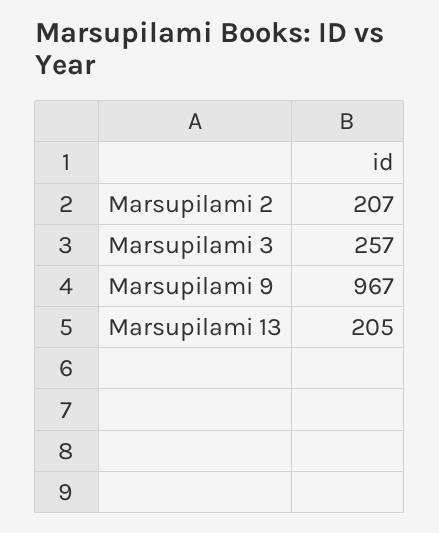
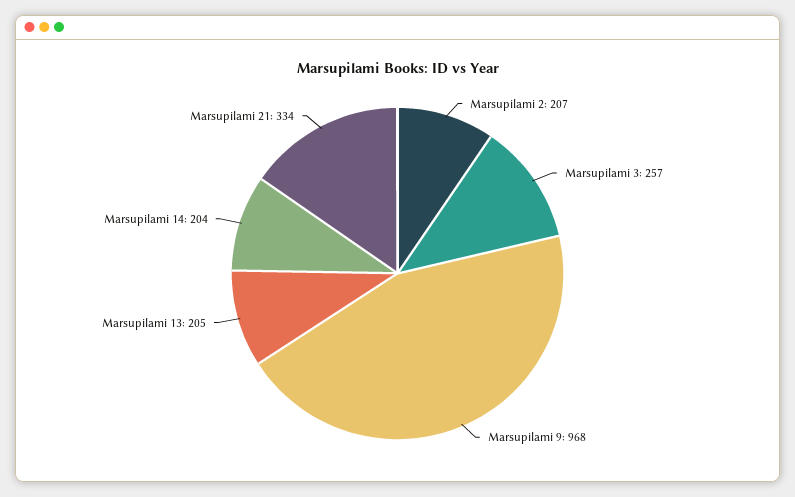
Marsupilami 9: 967 -> 968
Marsupilami 14: none -> 204
Marsupilami 21: none -> 334

